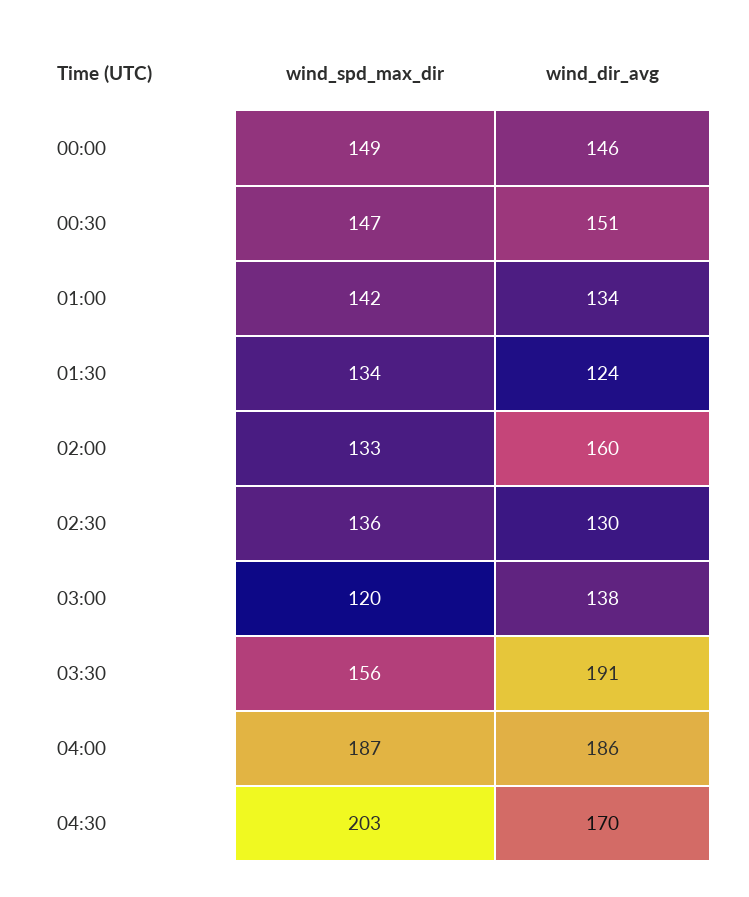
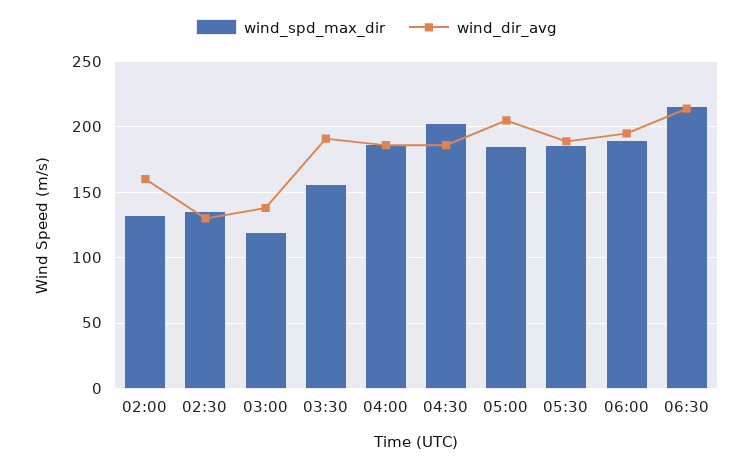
wind_spd_max_dir, 00:00: 149 -> none
wind_dir_avg, 00:00: 146 -> none
wind_spd_max_dir, 00:30: 147 -> none
wind_dir_avg, 00:30: 151 -> none
wind_spd_max_dir, 01:00: 142 -> none
wind_dir_avg, 01:00: 134 -> none
wind_spd_max_dir, 01:30: 134 -> none
wind_dir_avg, 01:30: 124 -> none
wind_dir_avg, 04:30: 170 -> 185
wind_spd_max_dir, 05:00: none -> 185
wind_dir_avg, 05:00: none -> 205
wind_spd_max_dir, 05:30: none -> 185
wind_dir_avg, 05:30: none -> 190
wind_spd_max_dir, 06:00: none -> 190
wind_dir_avg, 06:00: none -> 195
wind_spd_max_dir, 06:30: none -> 215
wind_dir_avg, 06:30: none -> 215

